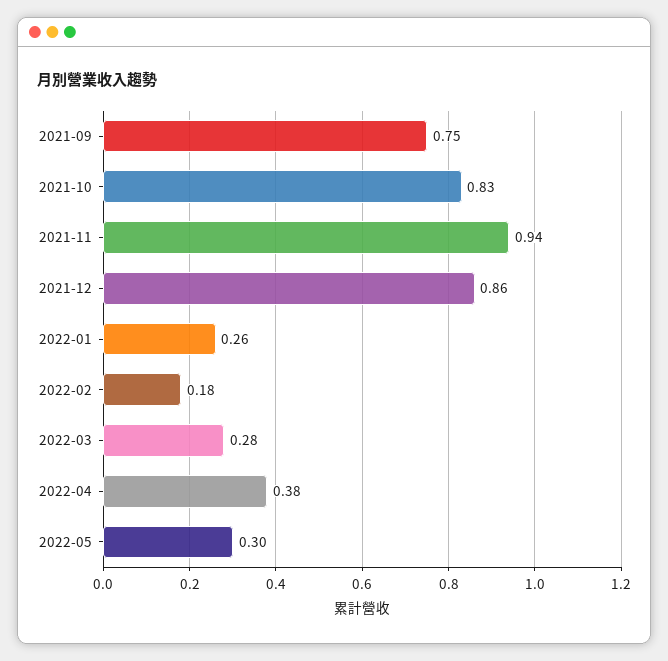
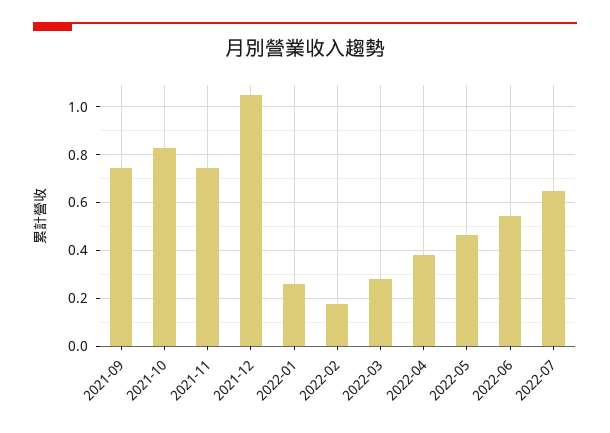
2021-11: 0.94 -> 0.75
2021-12: 0.86 -> 1.05
2022-05: 0.3 -> 0.45
2022-06: none -> 0.55
2022-07: none -> 0.65

